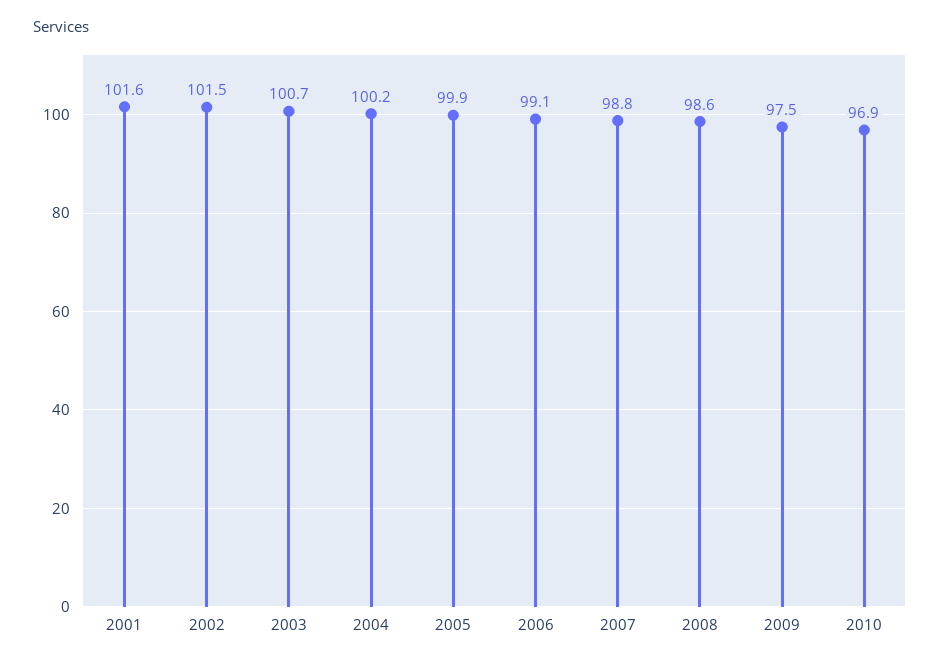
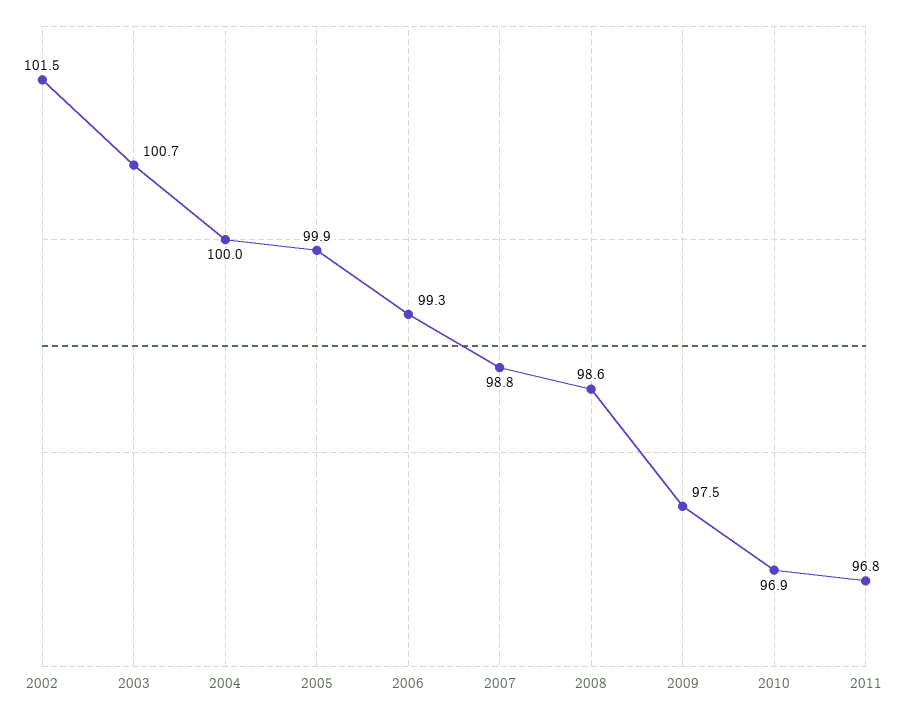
2001: 101.6 -> none
2004: 100.2 -> 100
2006: 99.1 -> 99.3
2011: none -> 96.8

